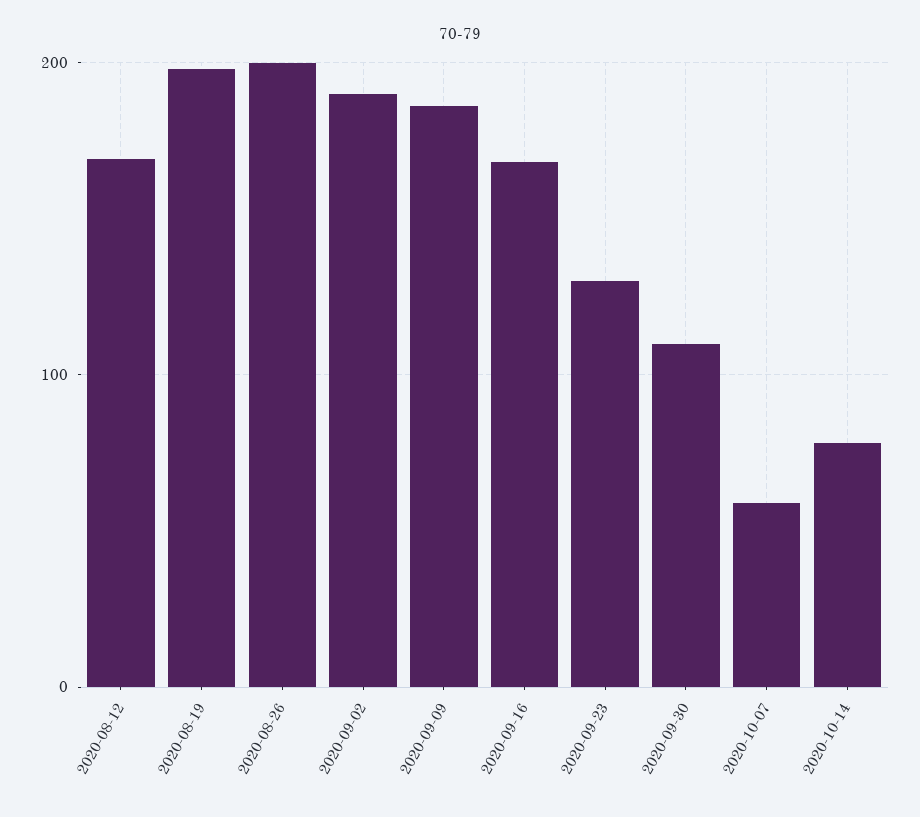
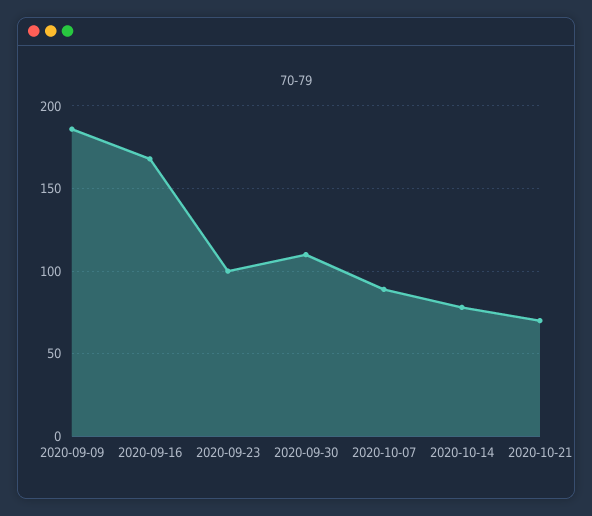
2020-08-12: 170 -> none
2020-08-19: 200 -> none
2020-08-26: 200 -> none
2020-09-02: 190 -> none
2020-09-23: 130 -> 100
2020-10-07: 60 -> 90
2020-10-21: none -> 70

